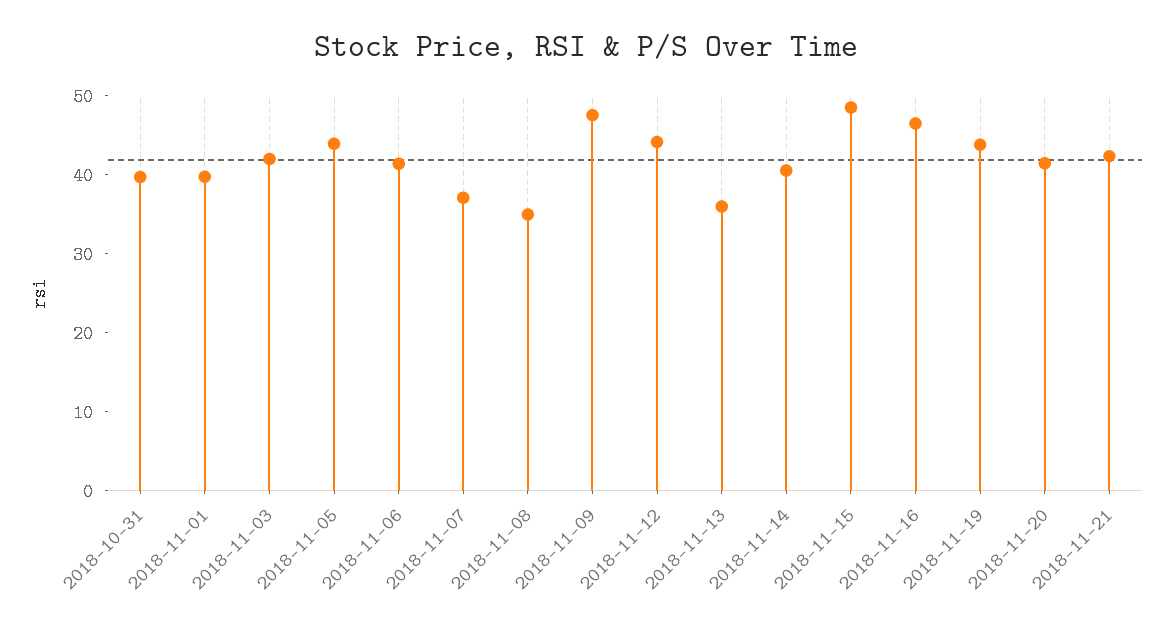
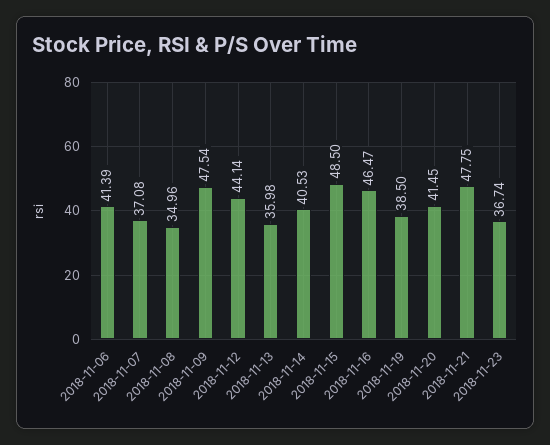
2018-10-31: 40 -> none
2018-11-01: 40 -> none
2018-11-03: 42 -> none
2018-11-05: 44 -> none
2018-11-19: 44 -> 38.5
2018-11-21: 42 -> 47.75
2018-11-23: none -> 36.74

